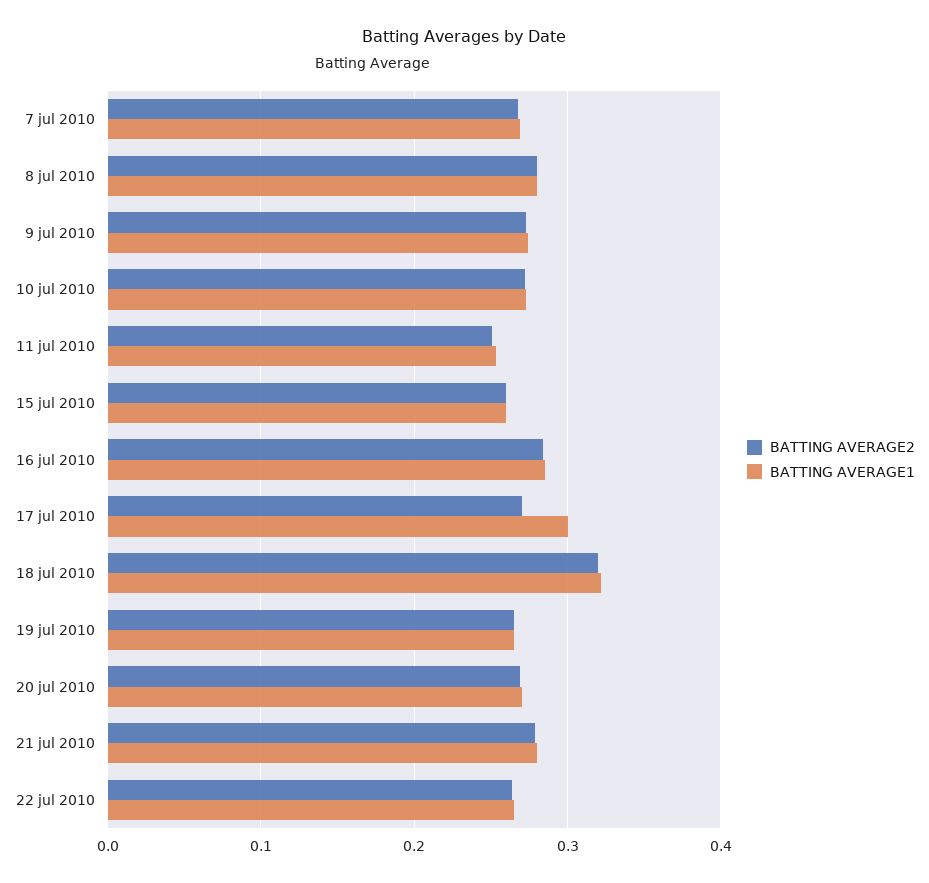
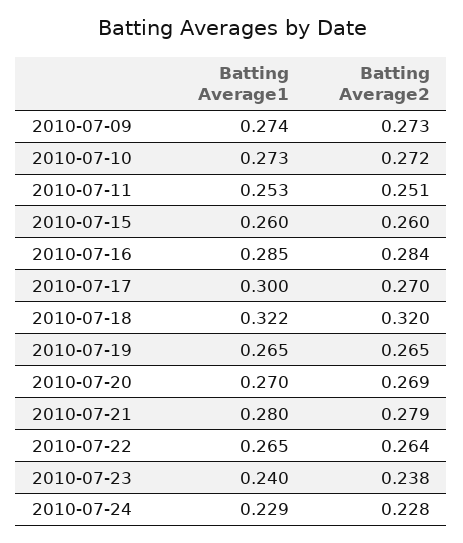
BATTING AVERAGE2, 7 jul 2010: 0.27 -> none
BATTING AVERAGE1, 7 jul 2010: 0.27 -> none
BATTING AVERAGE2, 8 jul 2010: 0.28 -> none
BATTING AVERAGE1, 8 jul 2010: 0.28 -> none
BATTING AVERAGE1, 2010-07-23: none -> 0.24
BATTING AVERAGE2, 2010-07-23: none -> 0.238
BATTING AVERAGE1, 2010-07-24: none -> 0.229
BATTING AVERAGE2, 2010-07-24: none -> 0.228

